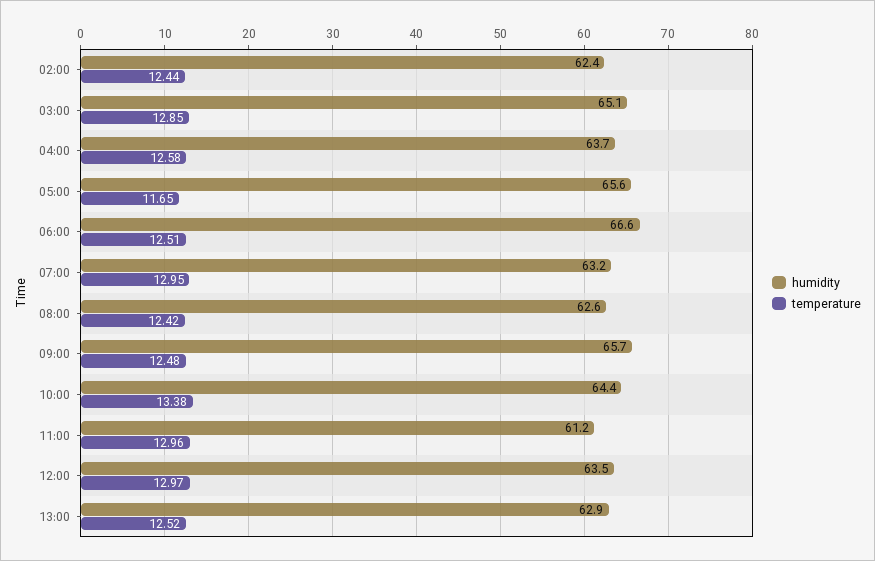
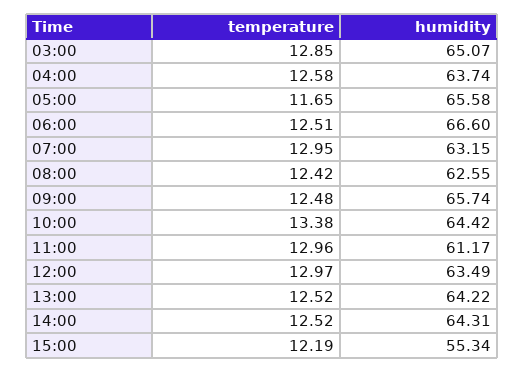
humidity, 02:00: 62.4 -> none
temperature, 02:00: 12.44 -> none
humidity, 13:00: 62.9 -> 64.22
temperature, 14:00: none -> 12.52
humidity, 14:00: none -> 64.31
temperature, 15:00: none -> 12.19
humidity, 15:00: none -> 55.34

